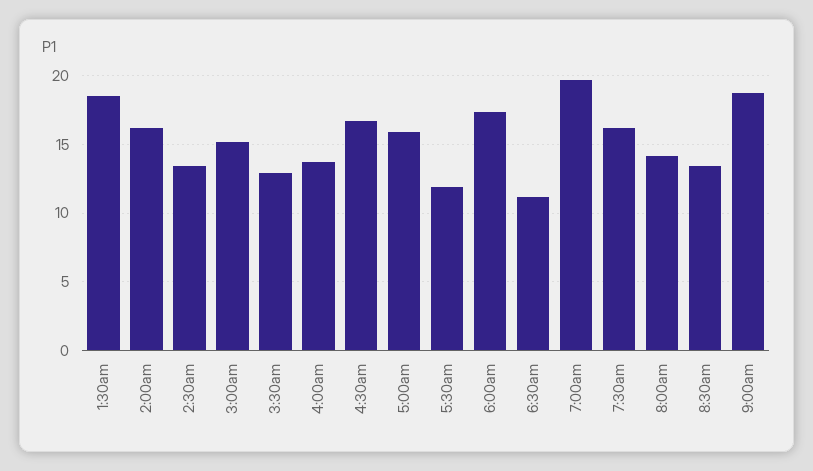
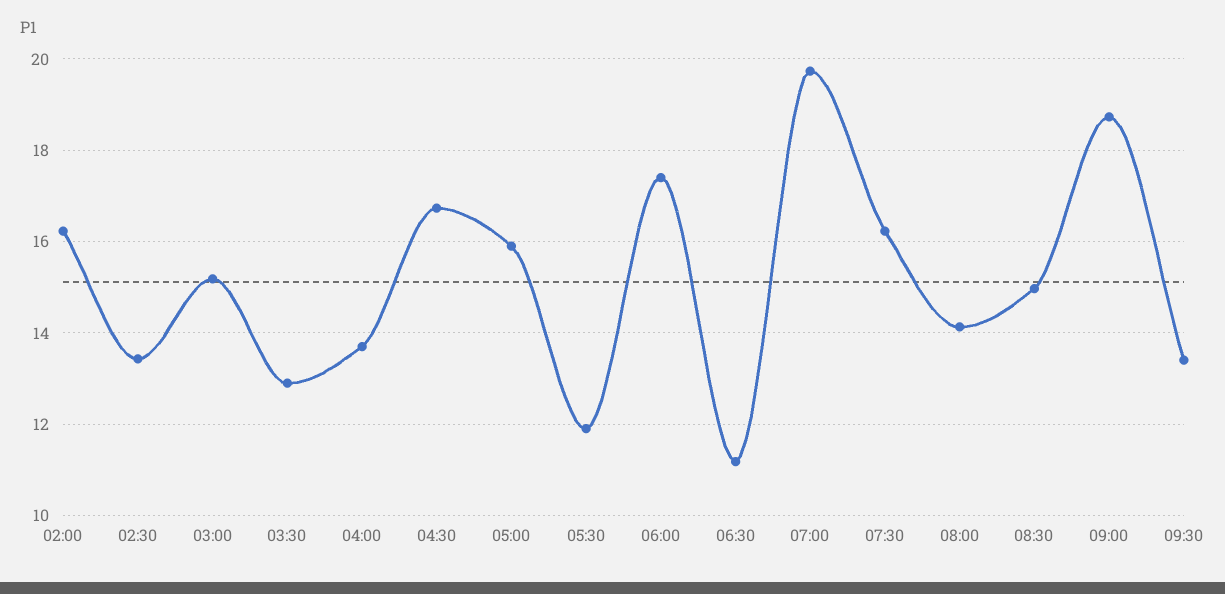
1:30am: 18.5 -> none
8:30am: 13.5 -> 15
09:30: none -> 13.4

